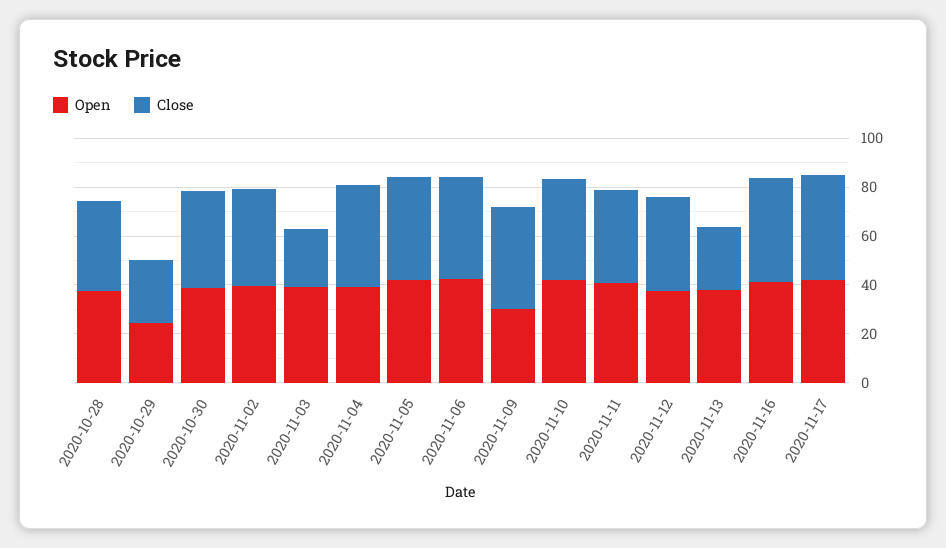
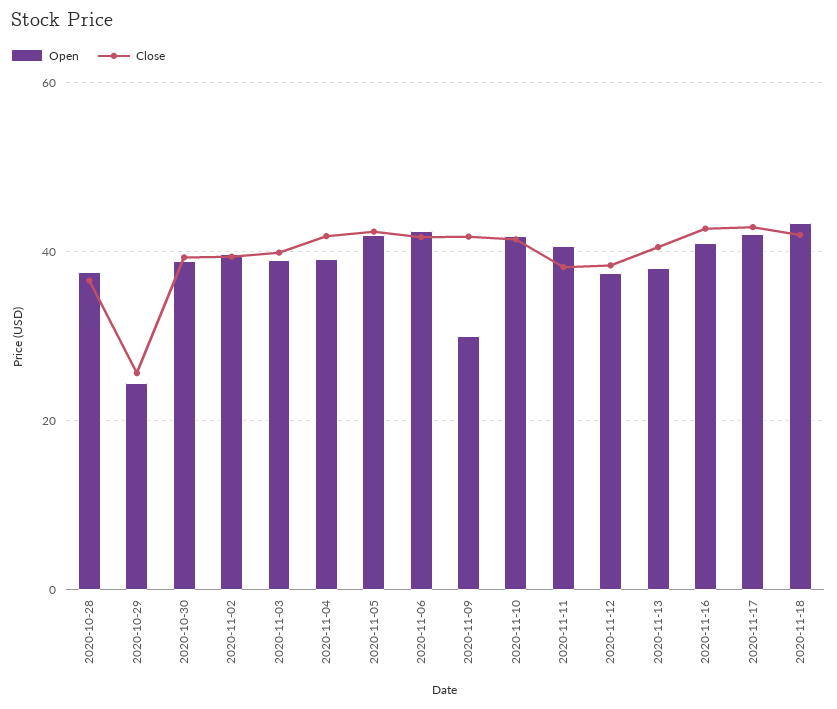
Close, 2020-11-03: 25 -> 40
Close, 2020-11-13: 25 -> 40
Open, 2020-11-18: none -> 44
Close, 2020-11-18: none -> 42

